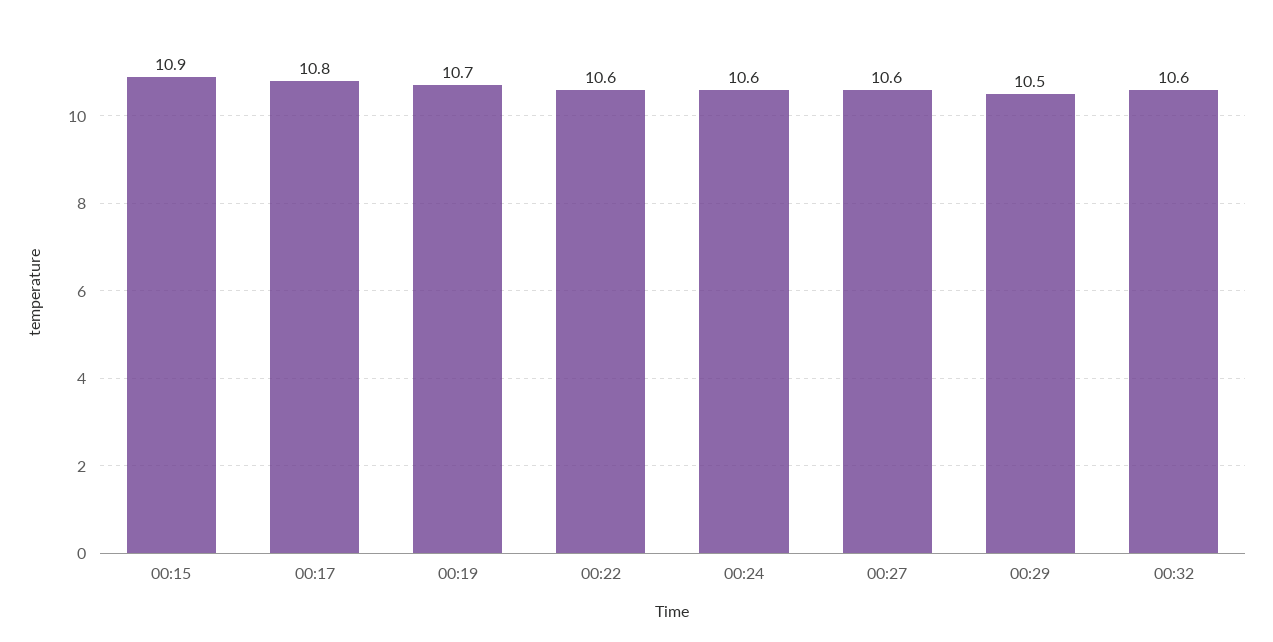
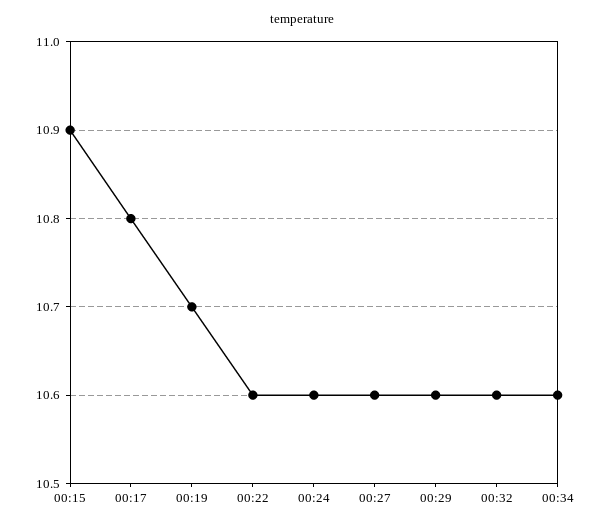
00:29: 10.5 -> 10.6
00:34: none -> 10.6

